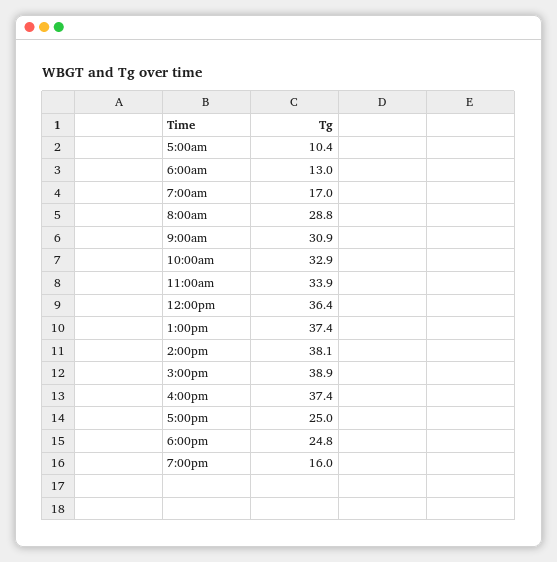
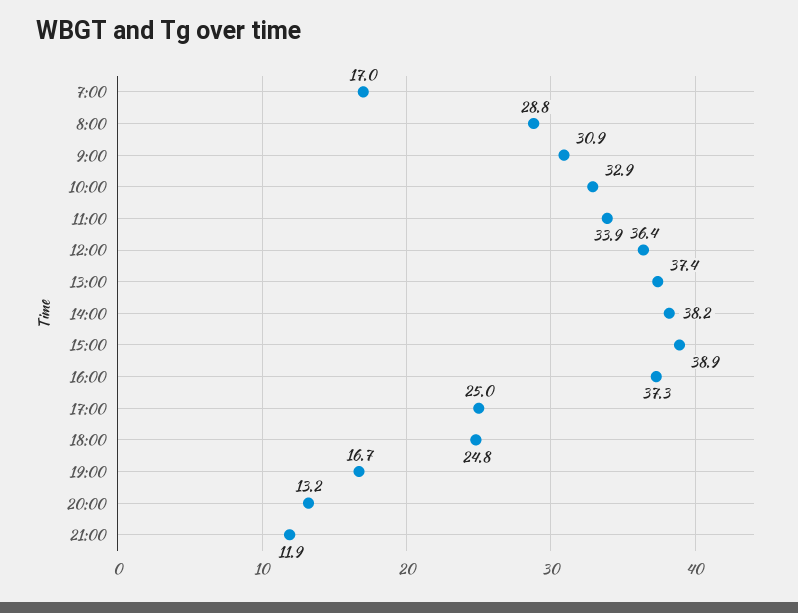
5:00am: 10.4 -> none
6:00am: 13 -> none
2:00pm: 38.1 -> 38.2
4:00pm: 37.4 -> 37.3
7:00pm: 16 -> 16.7
20:00: none -> 13.2
21:00: none -> 11.9

